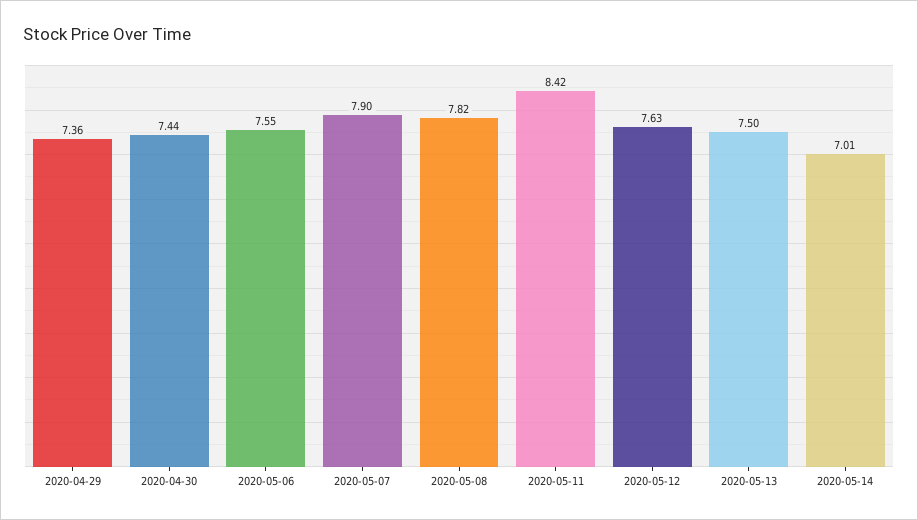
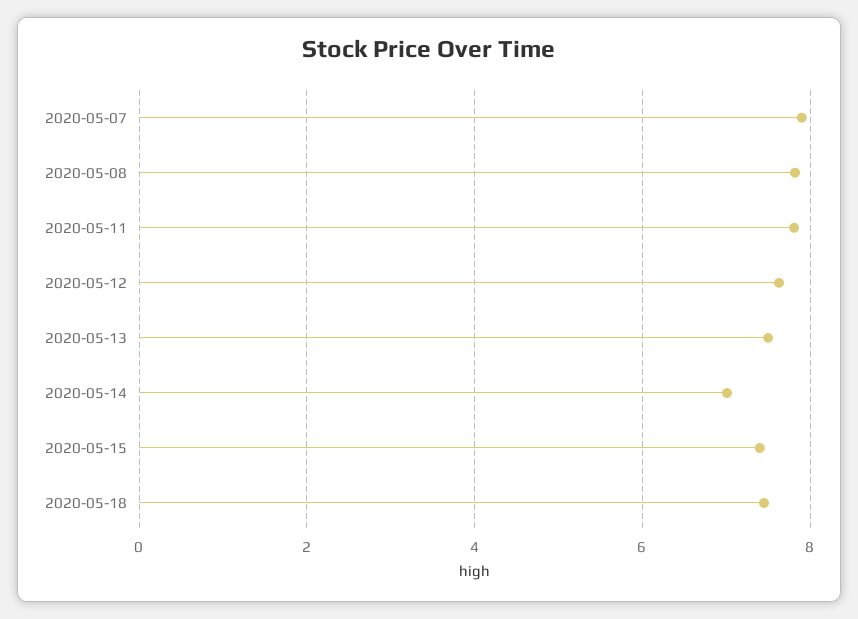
2020-04-29: 7.36 -> none
2020-04-30: 7.44 -> none
2020-05-06: 7.55 -> none
2020-05-11: 8.42 -> 7.8
2020-05-15: none -> 7.4
2020-05-18: none -> 7.4

